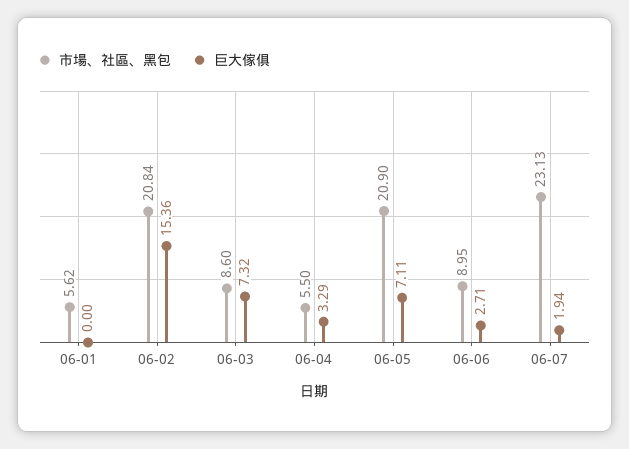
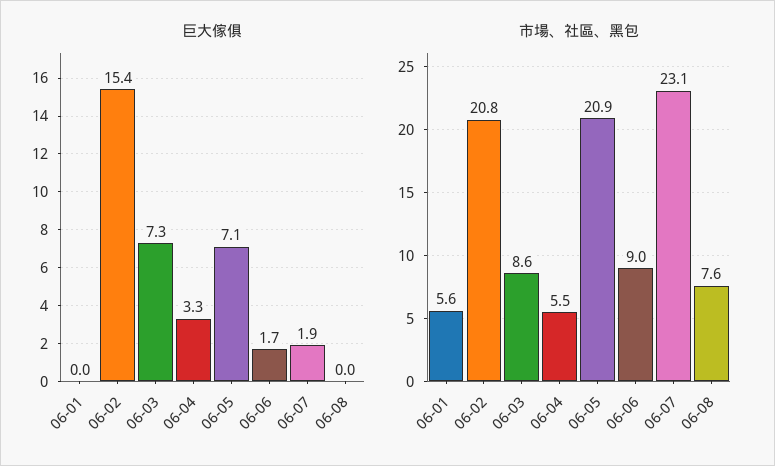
巨大傢俱, 06-06: 2.71 -> 1.7
巨大傢俱, 06-08: none -> 0
市場、社區、黑包, 06-08: none -> 7.6

